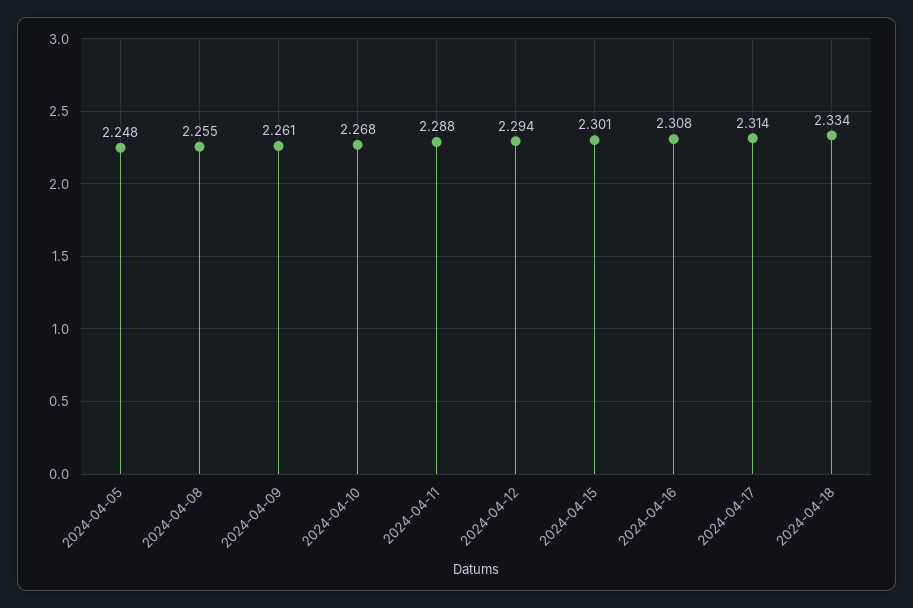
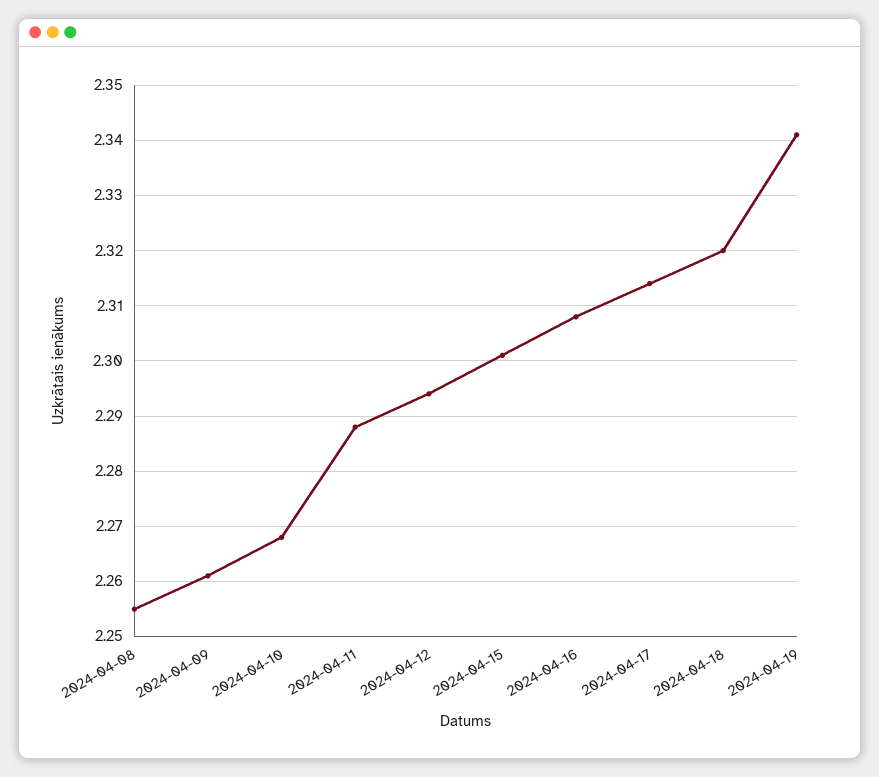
2024-04-05: 2.248 -> none
2024-04-18: 2.334 -> 2.32
2024-04-19: none -> 2.34

